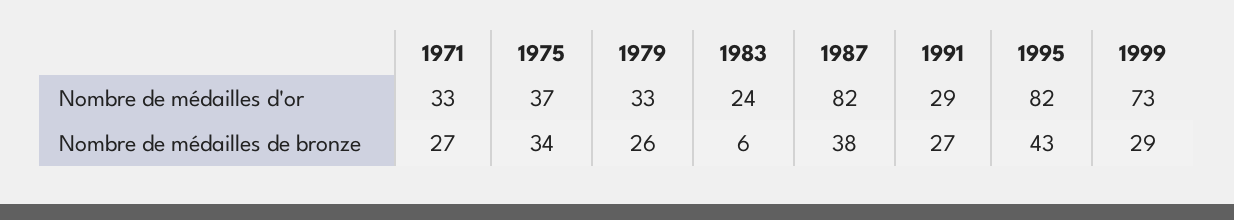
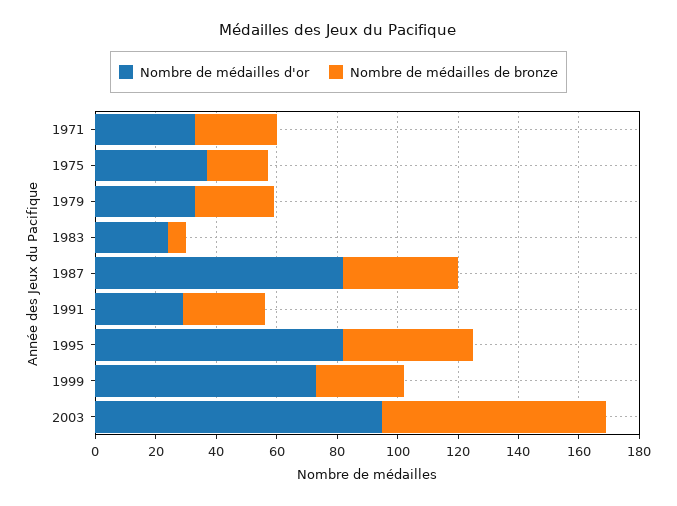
Nombre de médailles de bronze, 1975: 34 -> 20
Nombre de médailles d'or, 2003: none -> 95
Nombre de médailles de bronze, 2003: none -> 75

